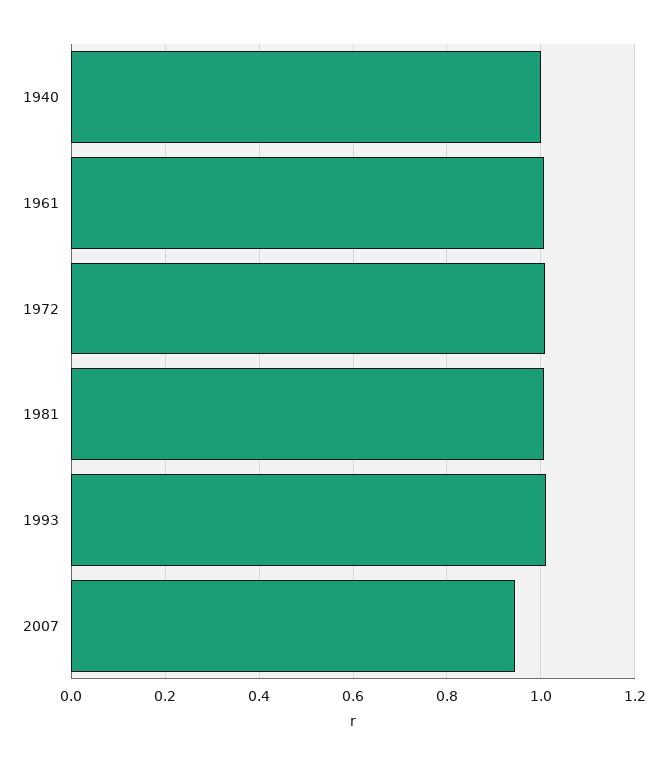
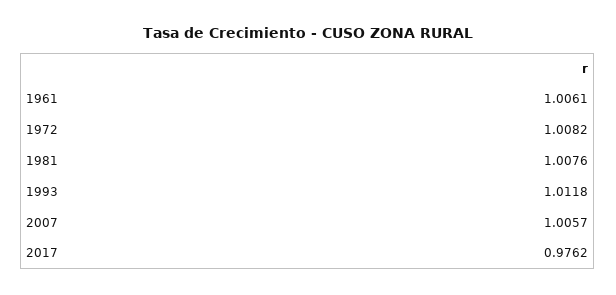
1940: 1 -> none
2007: 0.94 -> 1.0057
2017: none -> 0.9762

